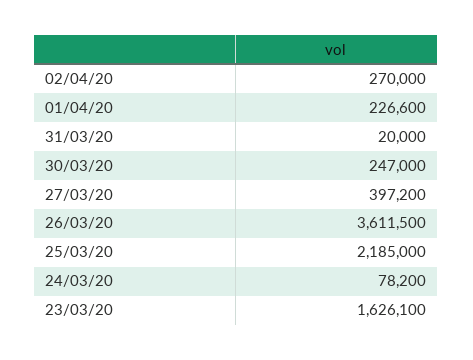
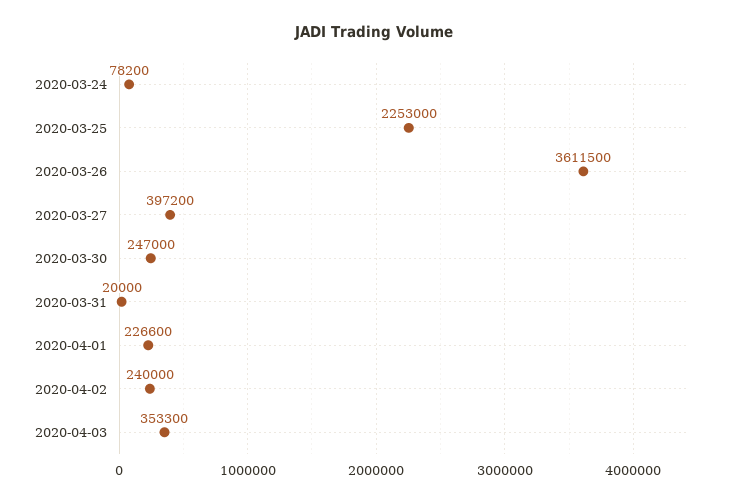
02/04/20: 270000 -> 240000
25/03/20: 2185000 -> 2253000
23/03/20: 1626100 -> none
2020-04-03: none -> 353300

